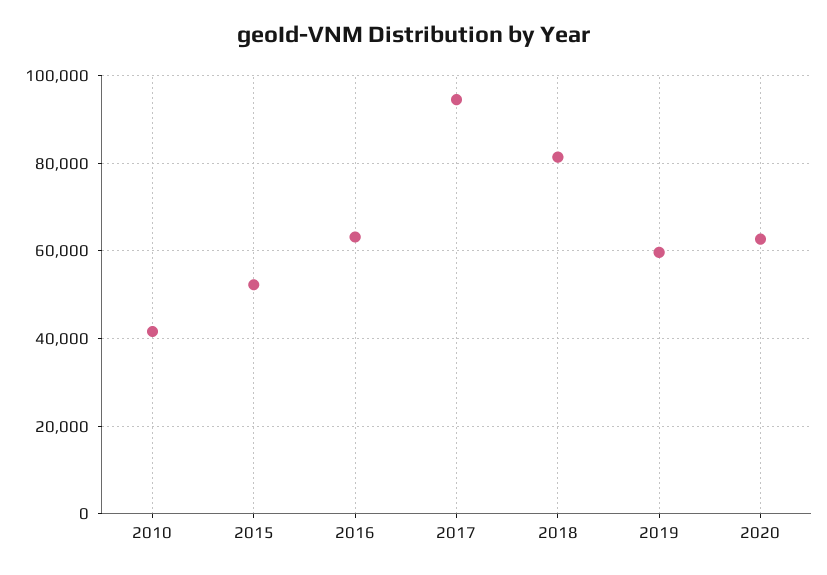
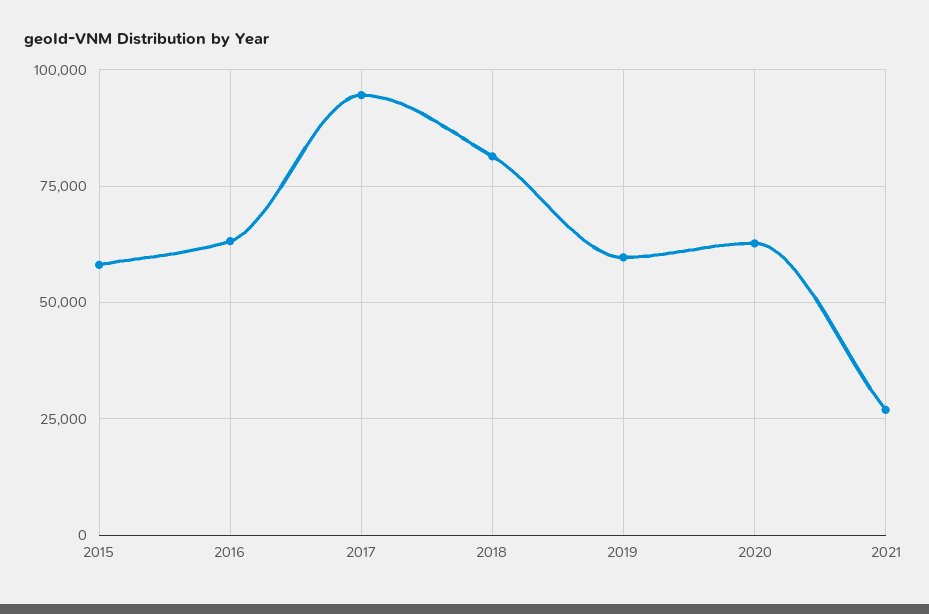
2010: 42000 -> none
2015: 52000 -> 57500
2021: none -> 27500

